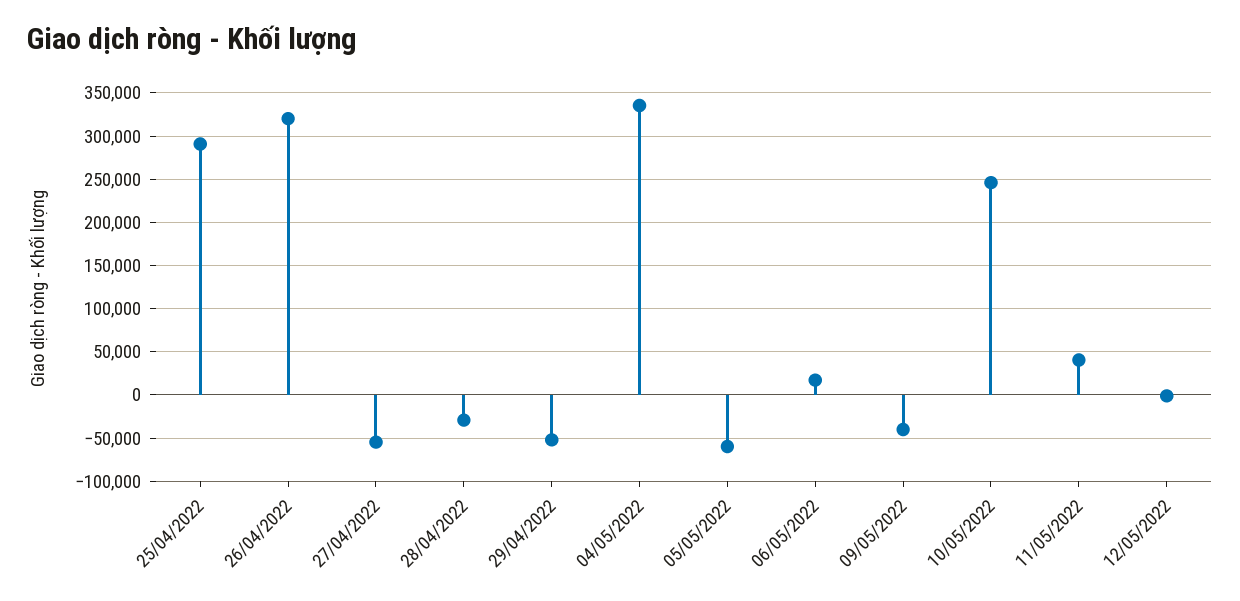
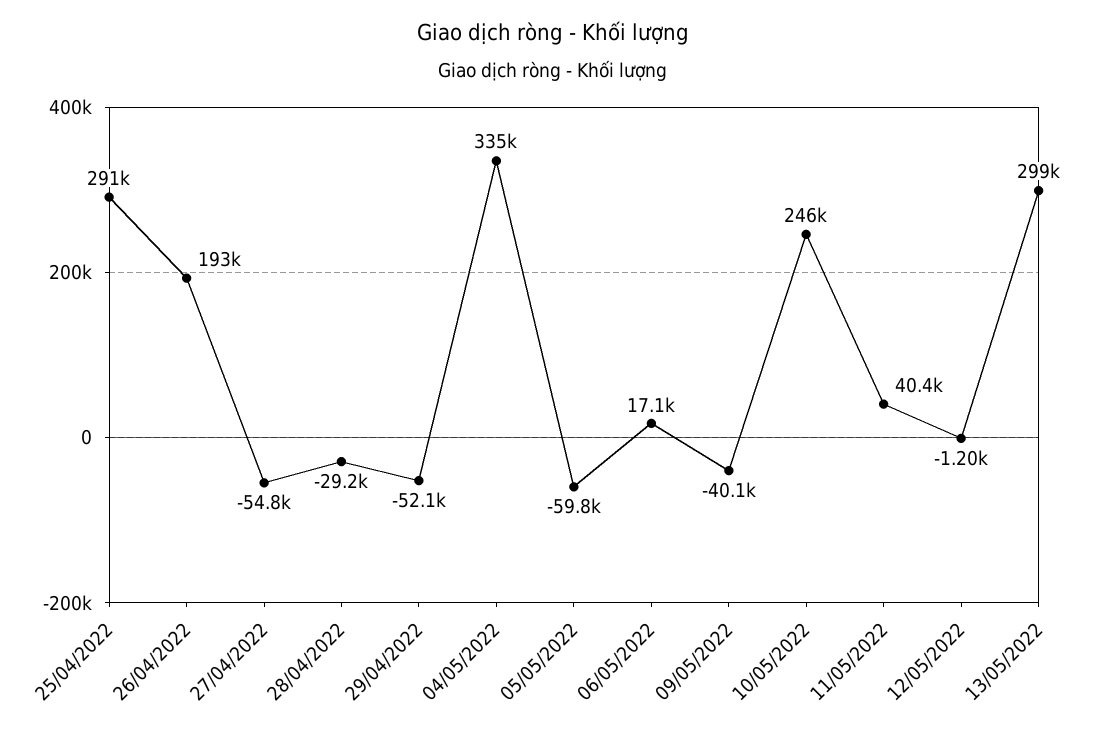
26/04/2022: 320000 -> 193000
13/05/2022: none -> 299000

